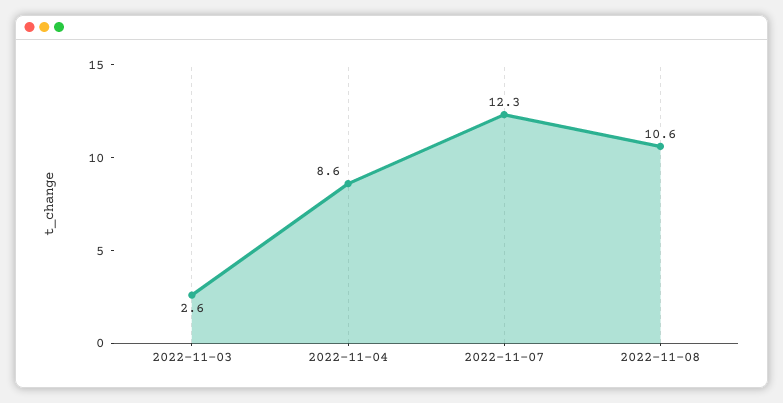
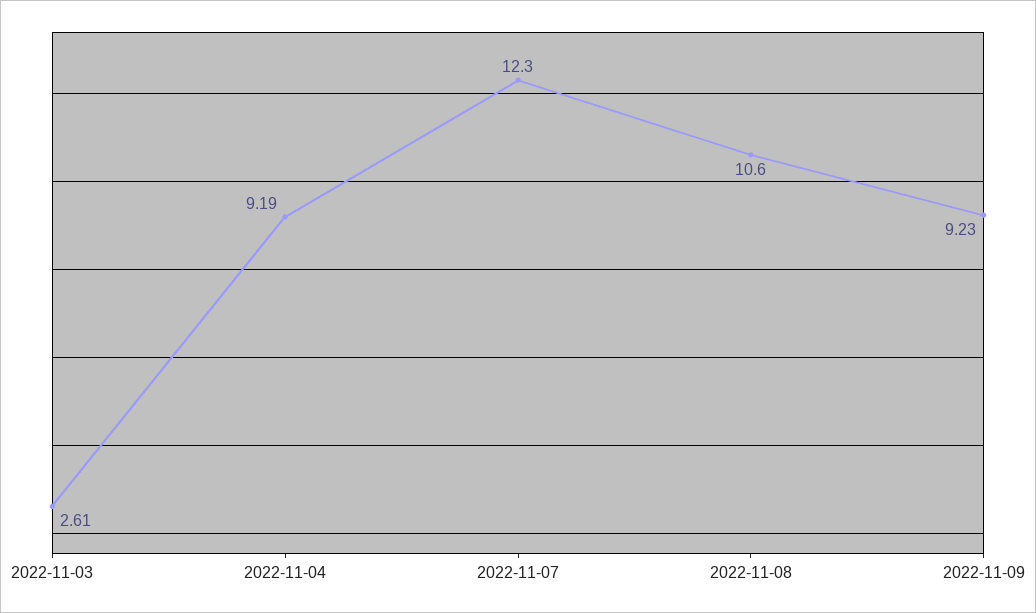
2022-11-04: 8.6 -> 9.19
2022-11-09: none -> 9.23

